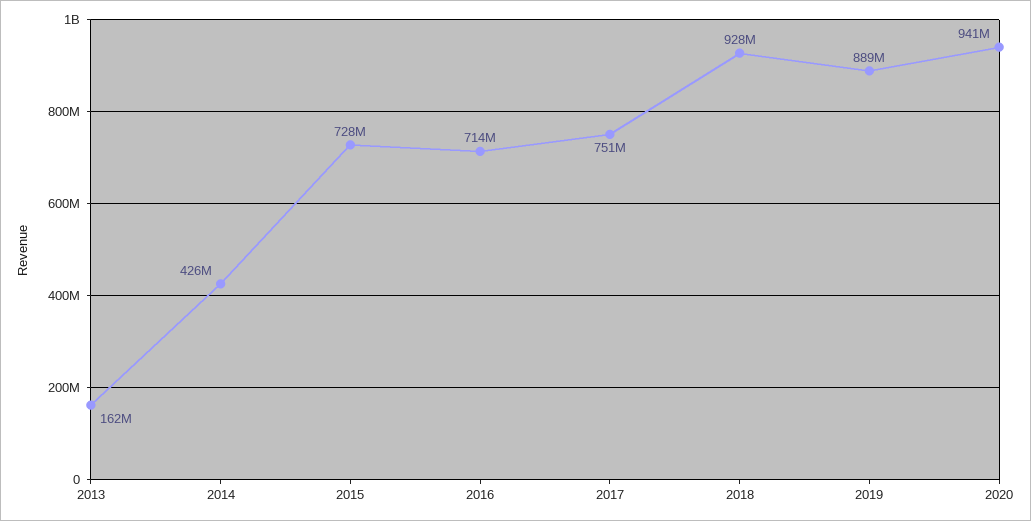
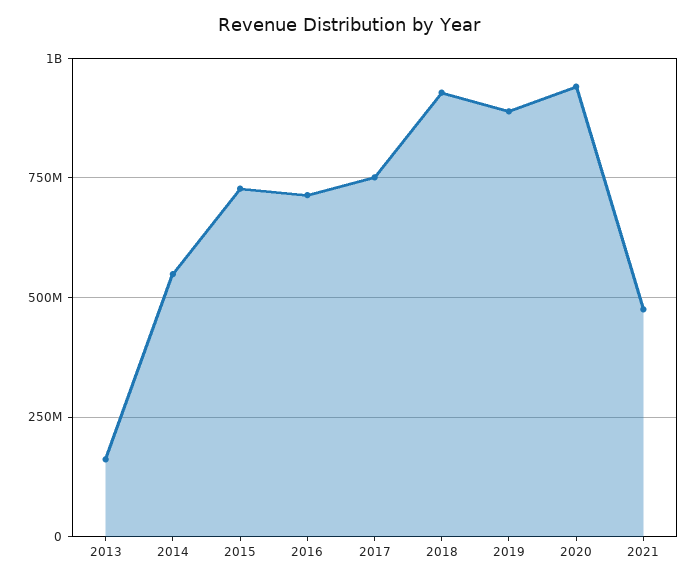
2014: 426000000 -> 550000000
2021: none -> 475000000

